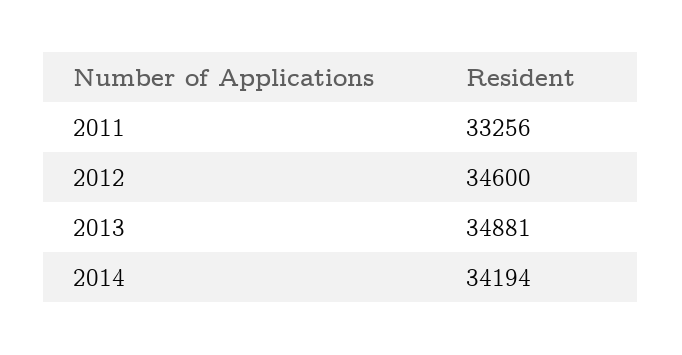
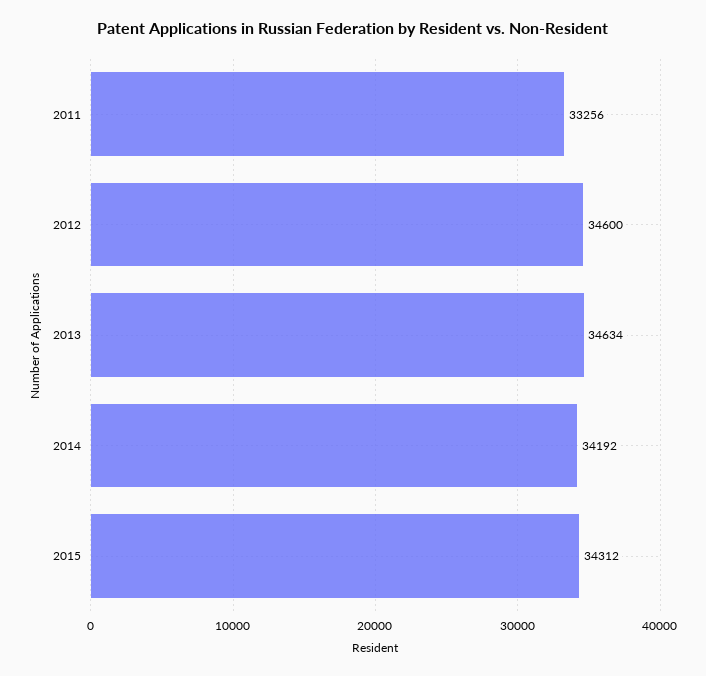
2013: 34881 -> 34634
2014: 34194 -> 34192
2015: none -> 34312

